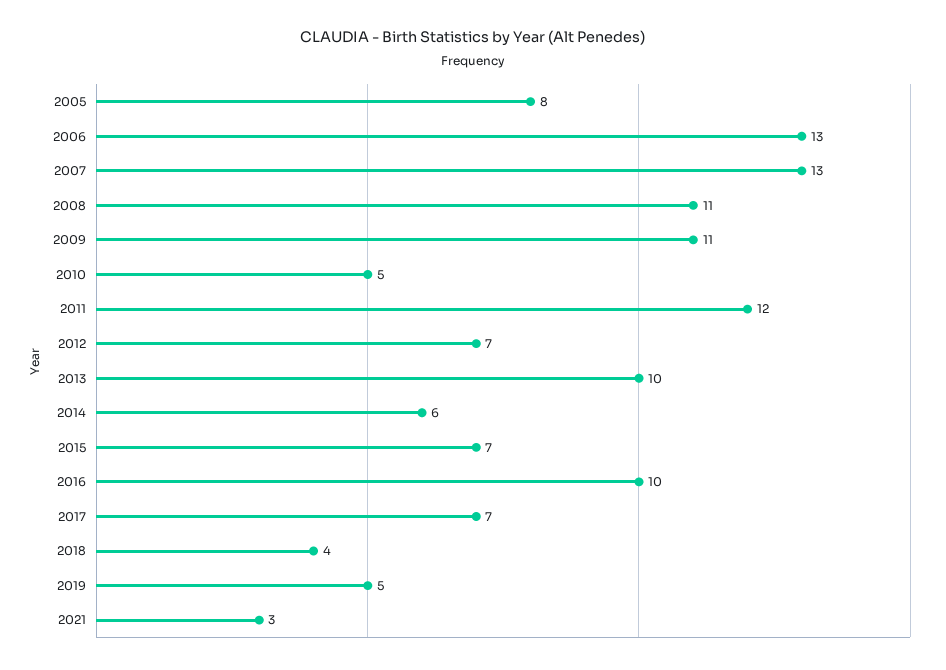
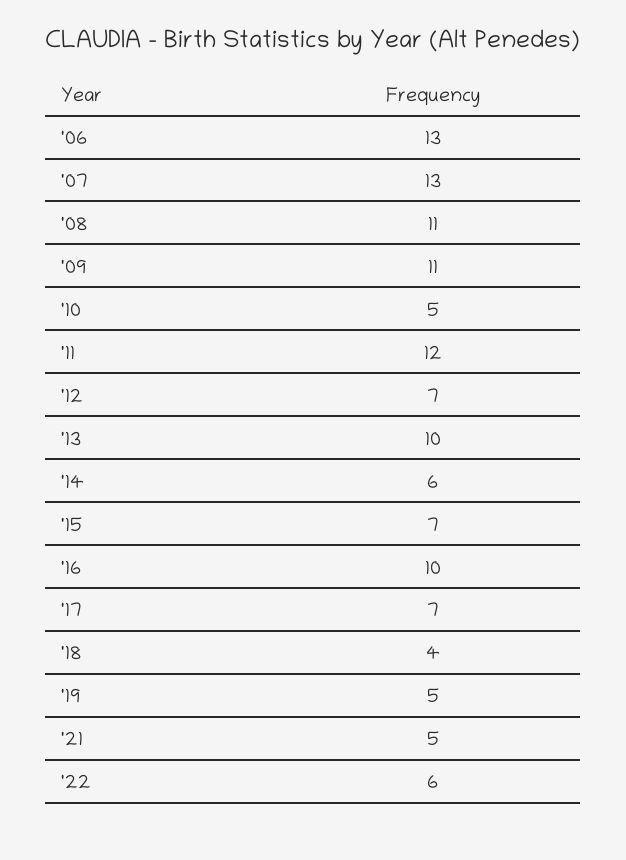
2005: 8 -> none
2021: 3 -> 5
'22: none -> 6

